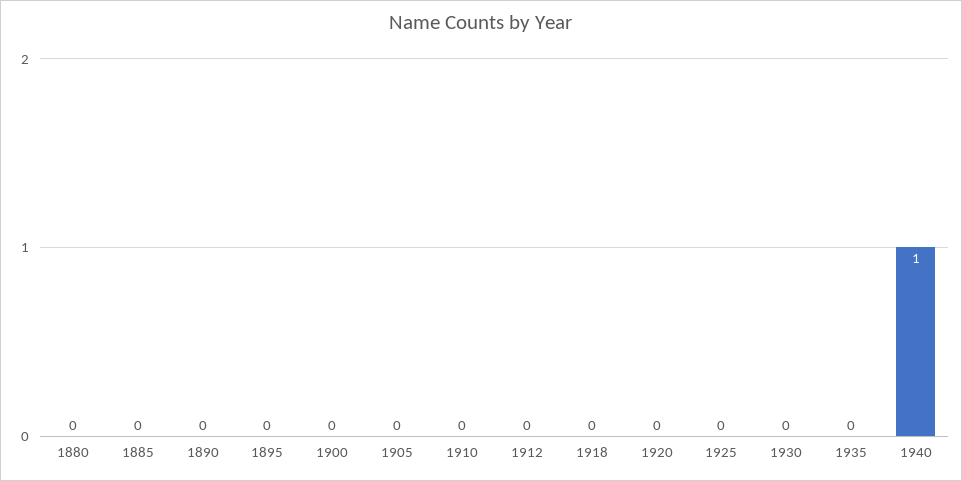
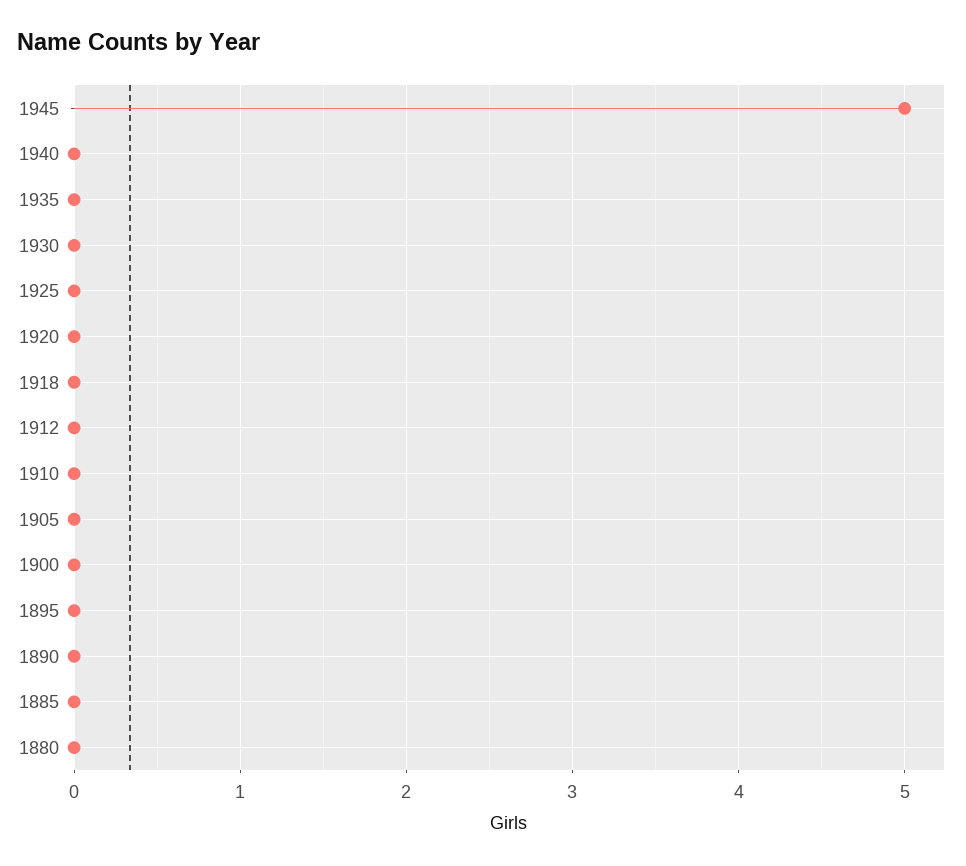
1940: 1 -> 0
1945: none -> 5

